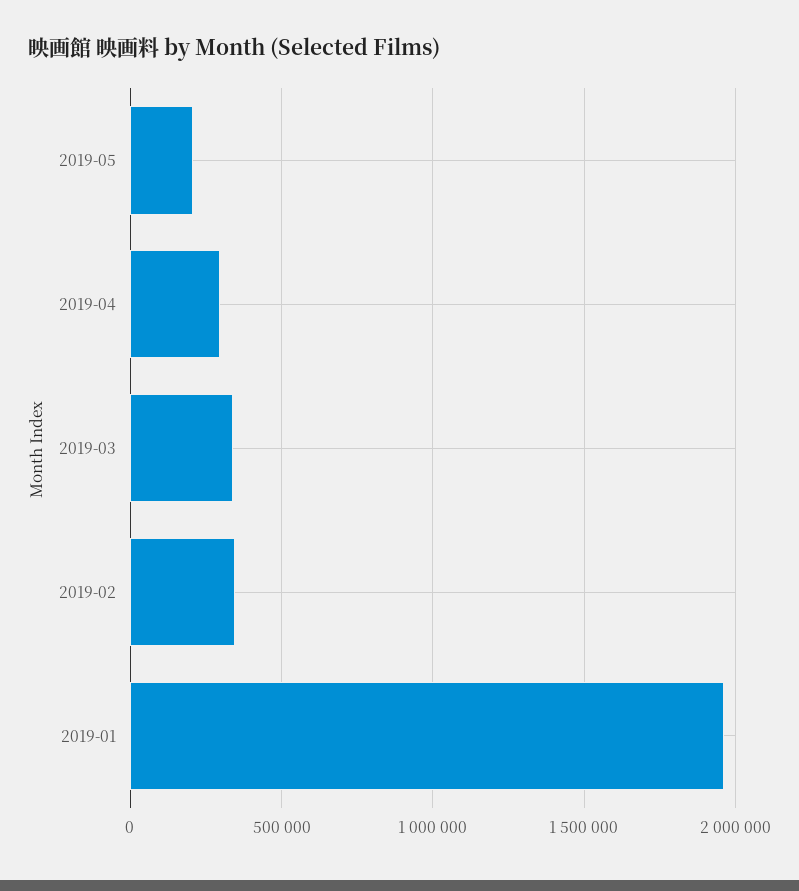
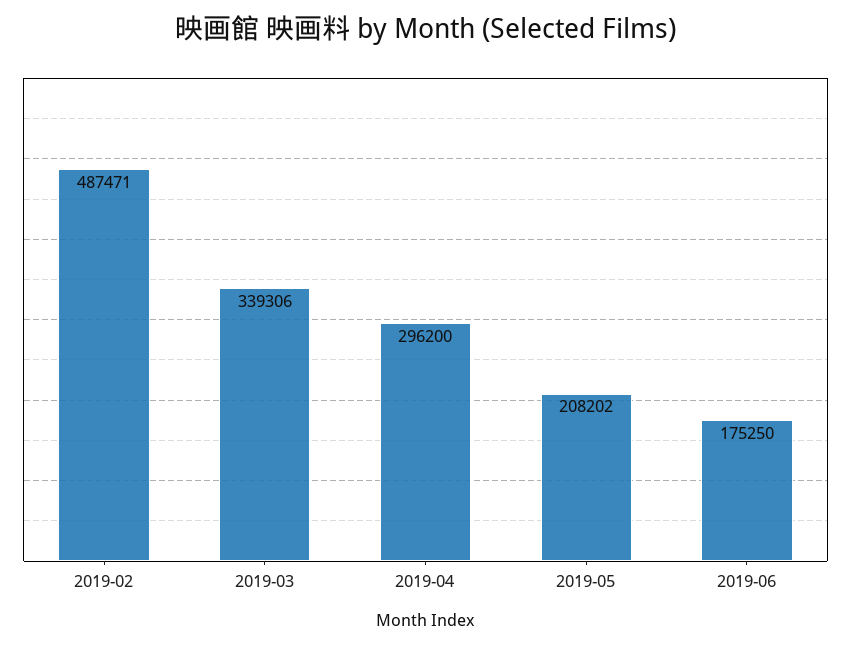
2019-02: 350000 -> 487471
2019-01: 1950000 -> none
2019-06: none -> 175250

